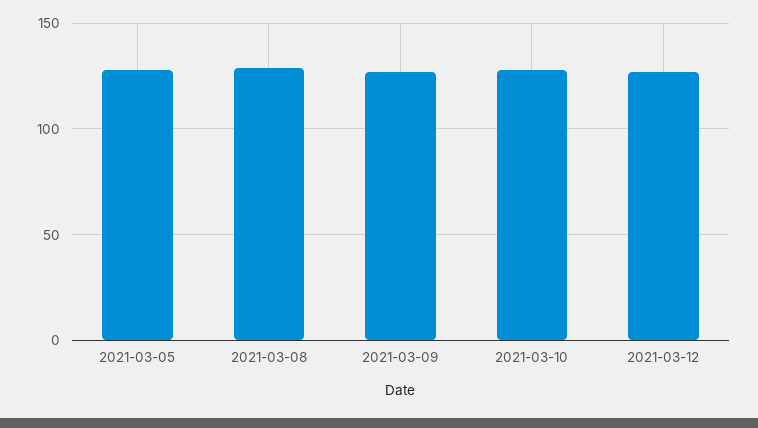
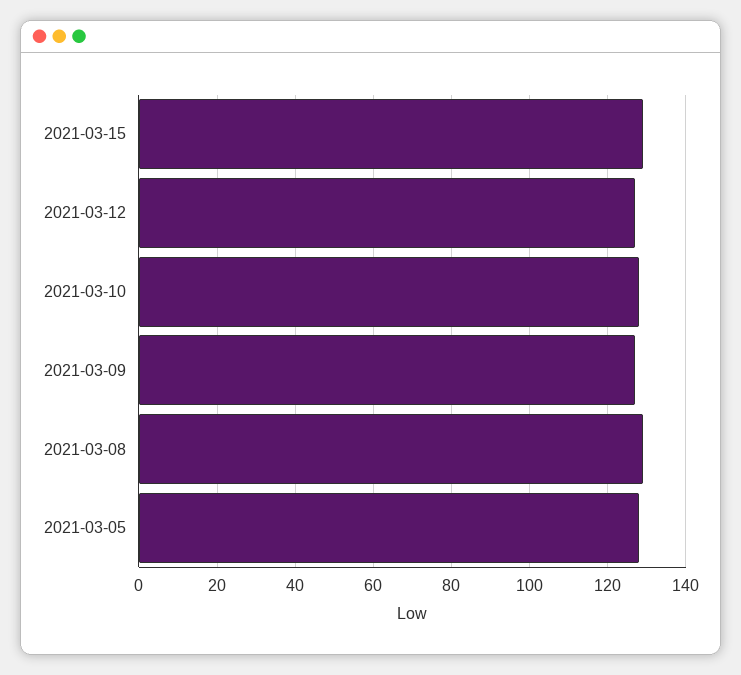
2021-03-15: none -> 130

